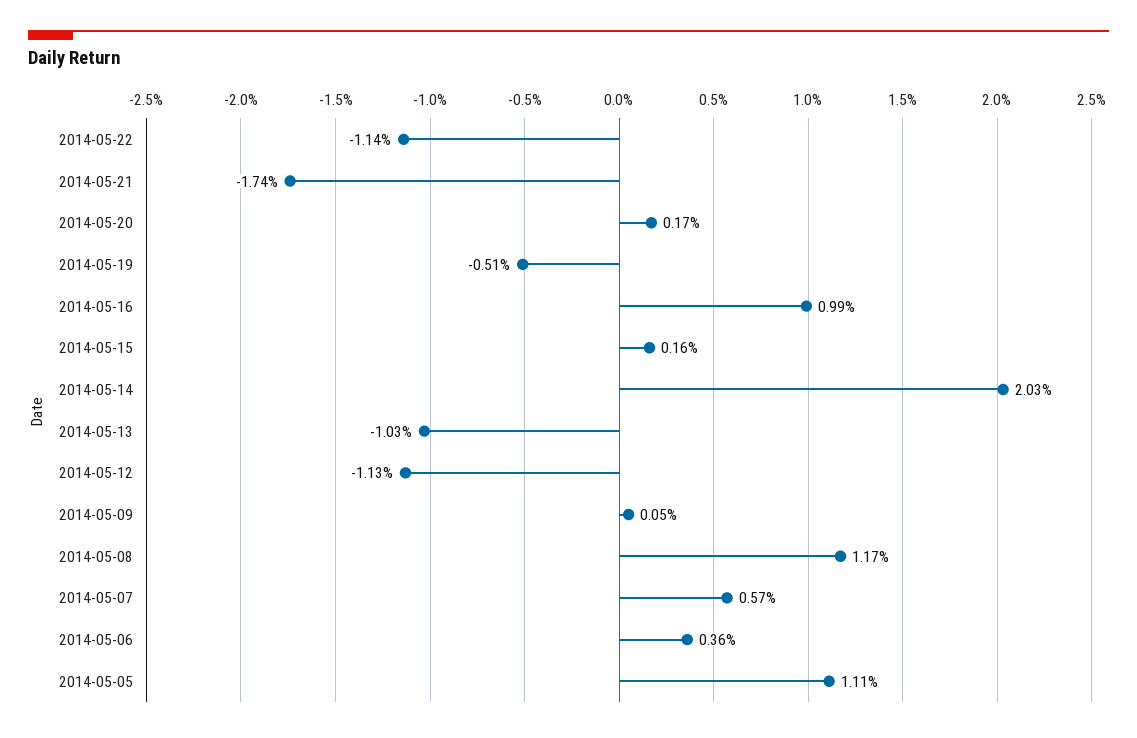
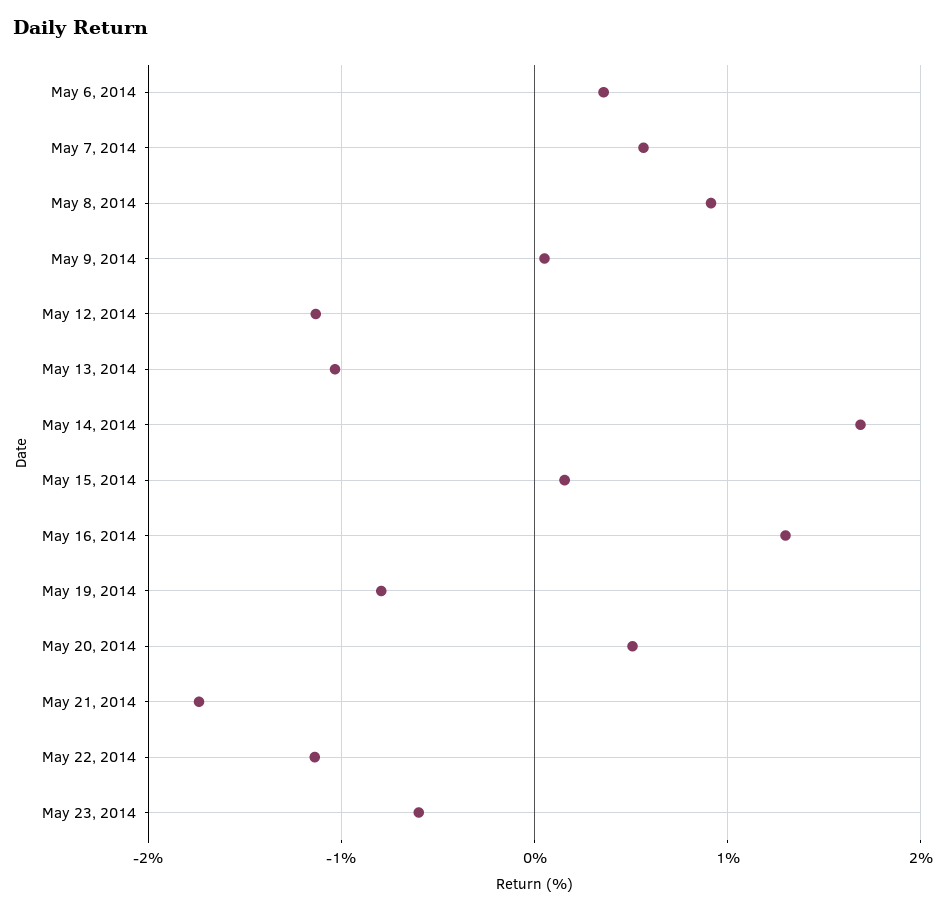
2014-05-20: 0.17 -> 0.5
2014-05-19: -0.51 -> -0.8
2014-05-16: 0.99 -> 1.3
2014-05-14: 2.03 -> 1.7
2014-05-08: 1.17 -> 0.9
2014-05-05: 1.11 -> none
May 23, 2014: none -> -0.6

